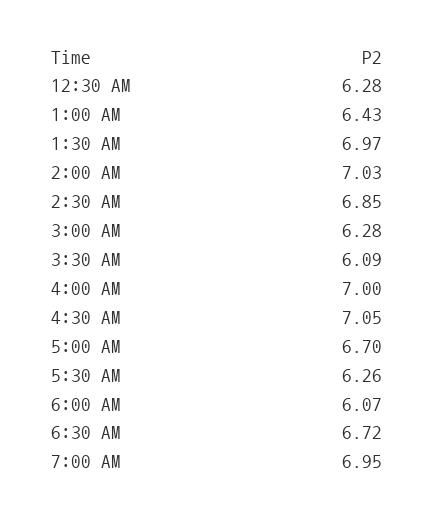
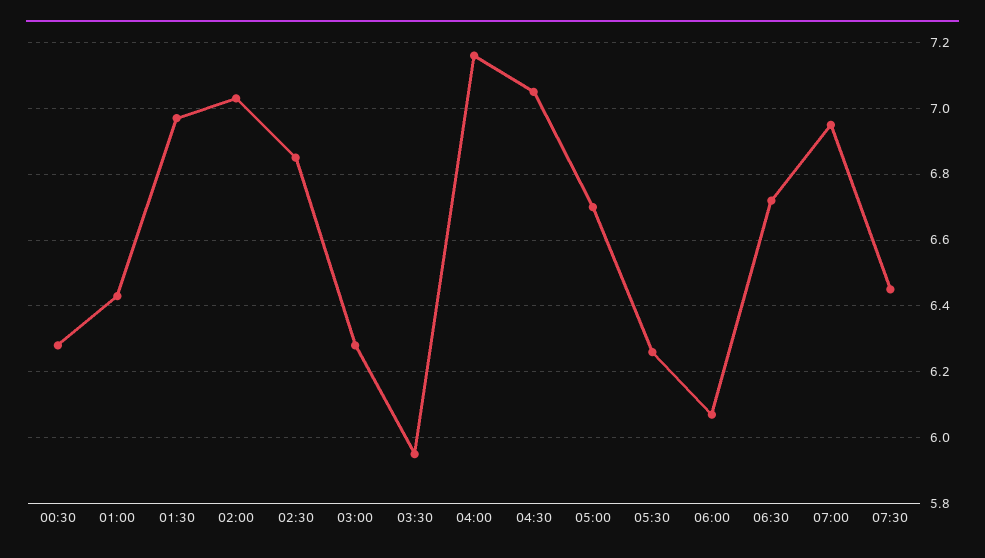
3:30 AM: 6.09 -> 5.95
4:00 AM: 7 -> 7.15
07:30: none -> 6.45

